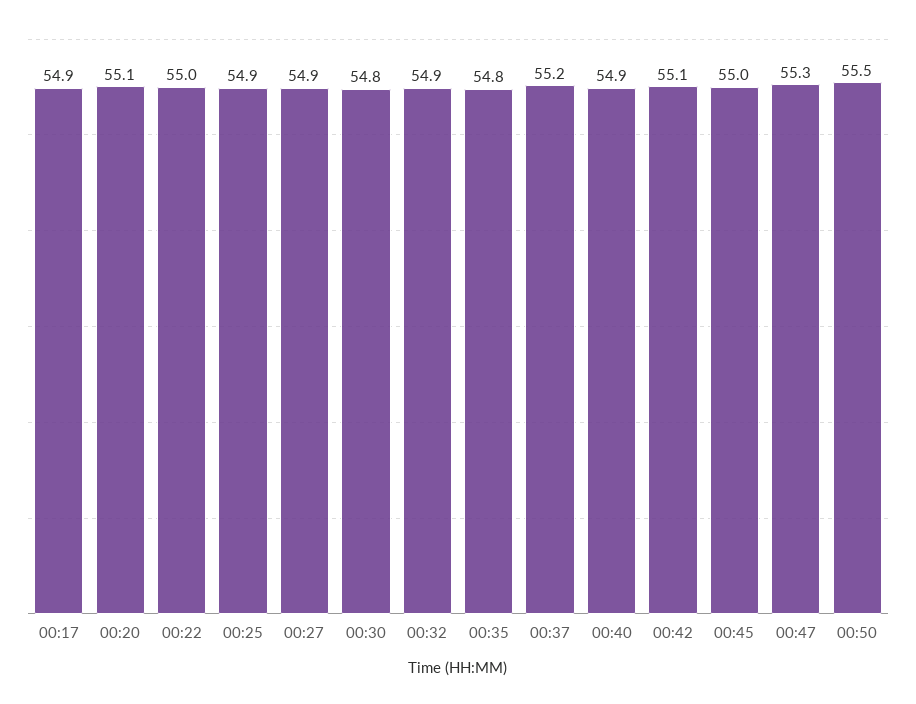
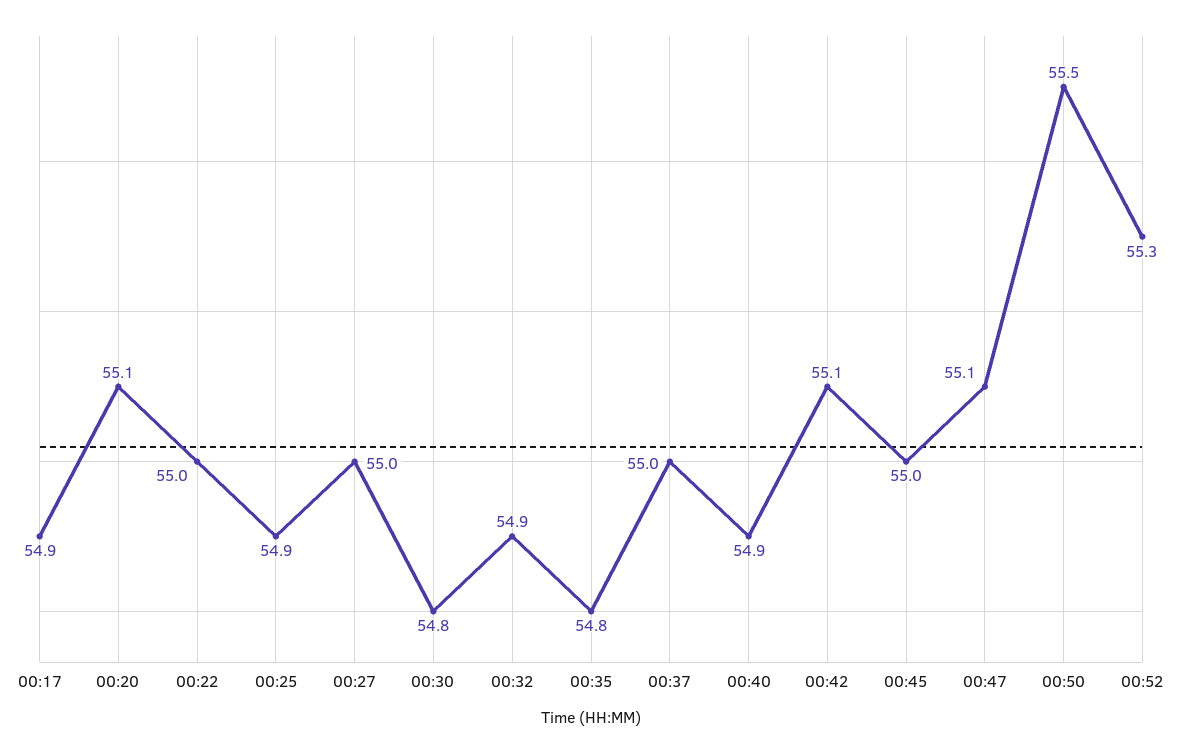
00:27: 54.9 -> 55
00:37: 55.2 -> 55
00:47: 55.3 -> 55.1
00:52: none -> 55.3

